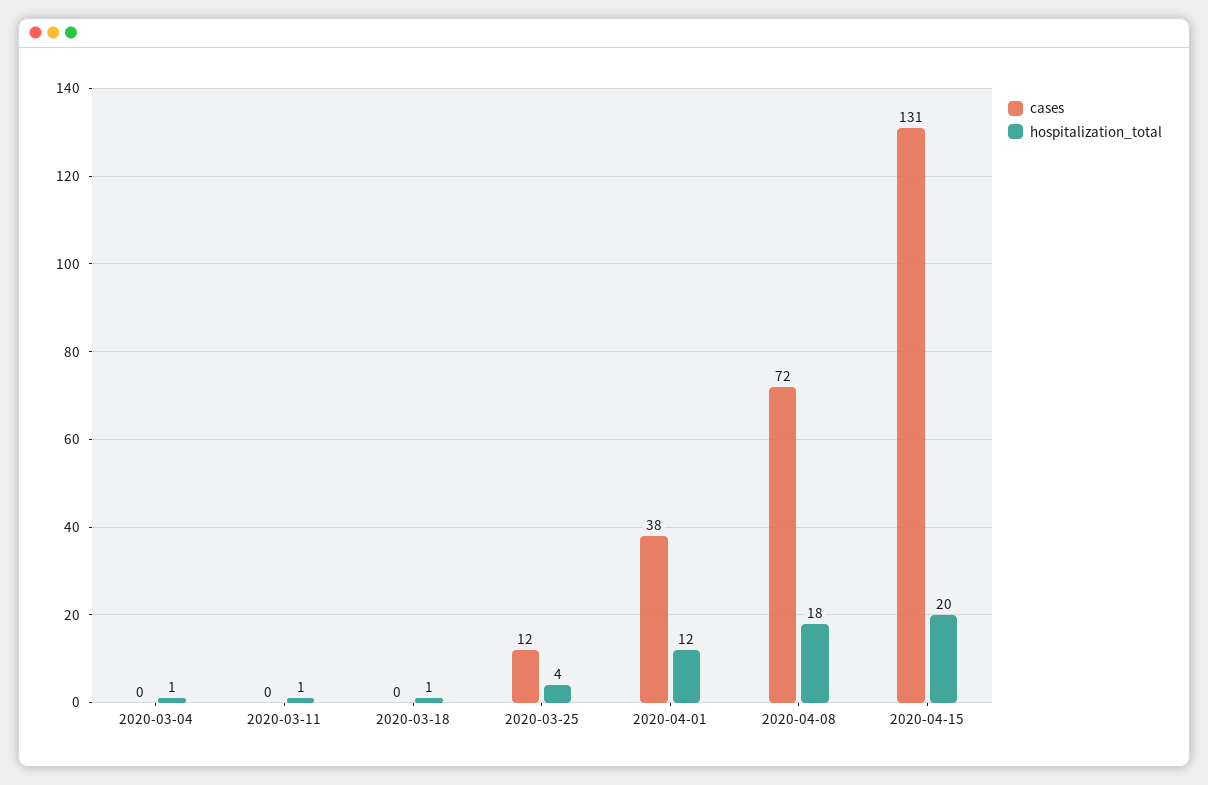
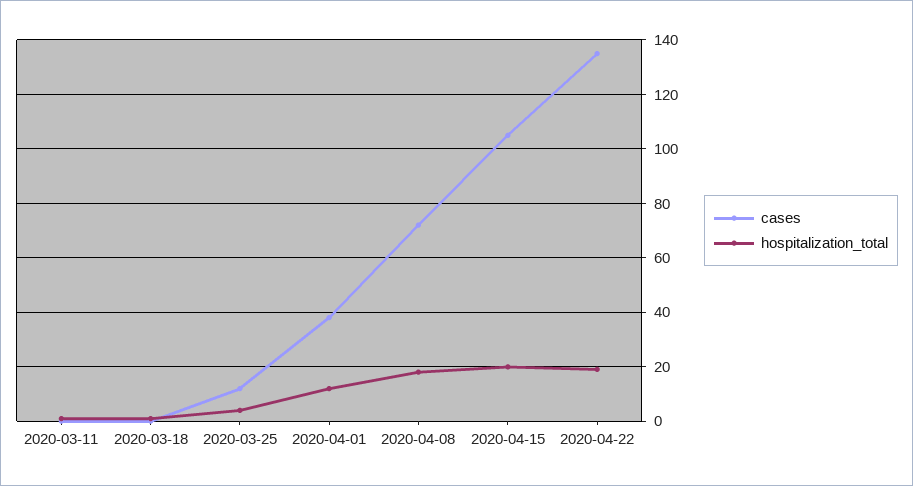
cases, 2020-03-04: 0 -> none
hospitalization_total, 2020-03-04: 1 -> none
cases, 2020-04-15: 131 -> 105
cases, 2020-04-22: none -> 135
hospitalization_total, 2020-04-22: none -> 20

